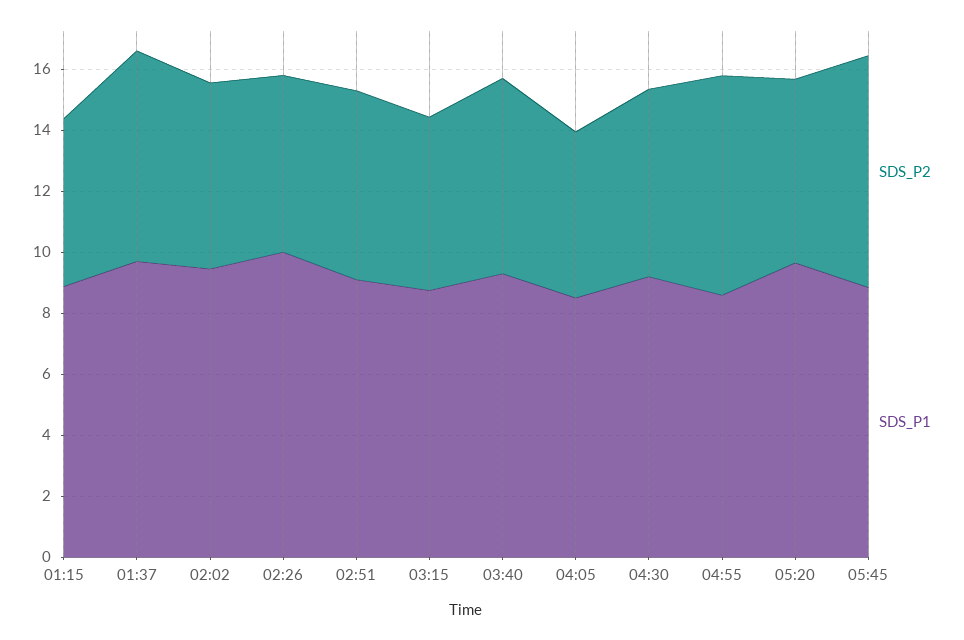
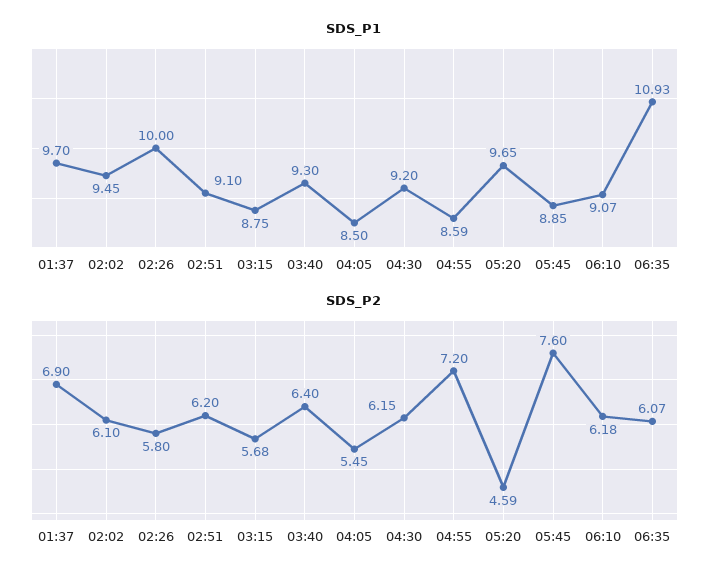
SDS_P2, 01:15: 5.5 -> none
SDS_P1, 01:15: 9 -> none
SDS_P2, 05:20: 6 -> 4.59
SDS_P1, 06:10: none -> 9.07
SDS_P1, 06:35: none -> 10.93
SDS_P2, 06:10: none -> 6.18
SDS_P2, 06:35: none -> 6.07

